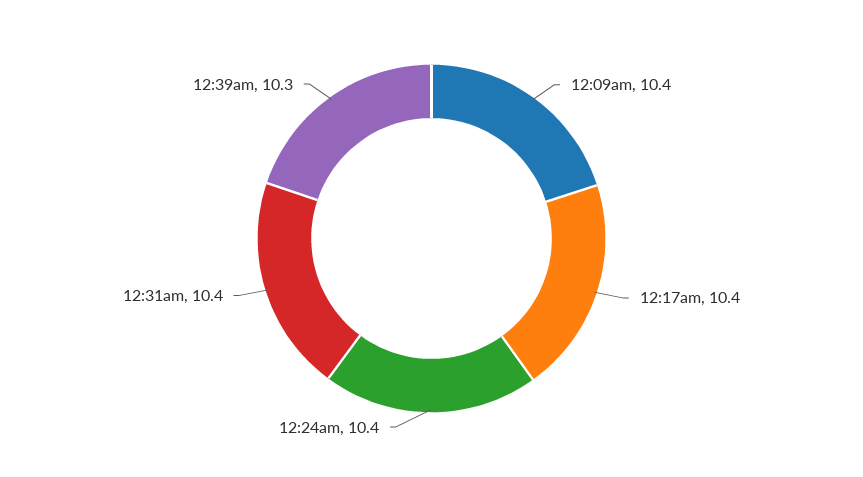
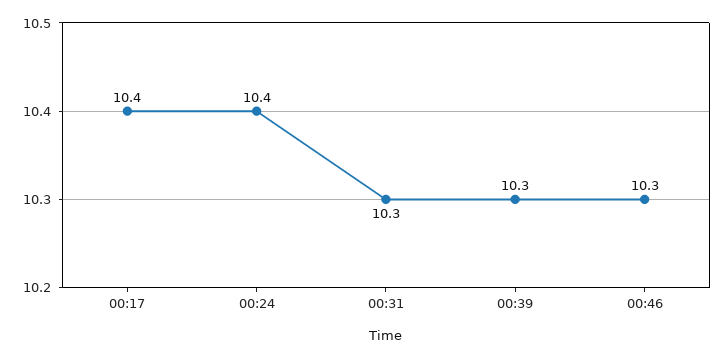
12:09am: 10.4 -> none
12:31am: 10.4 -> 10.3
00:46: none -> 10.3

